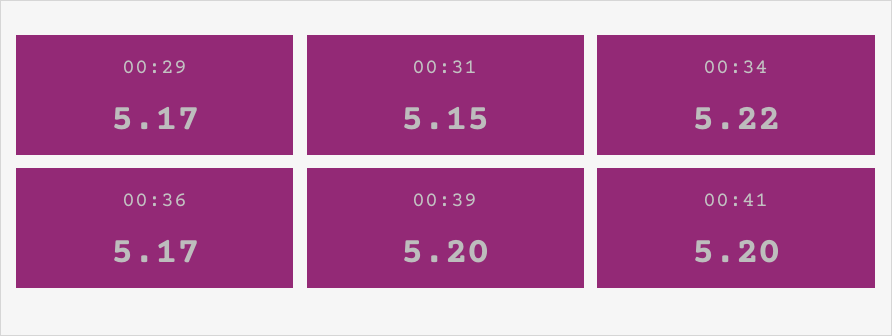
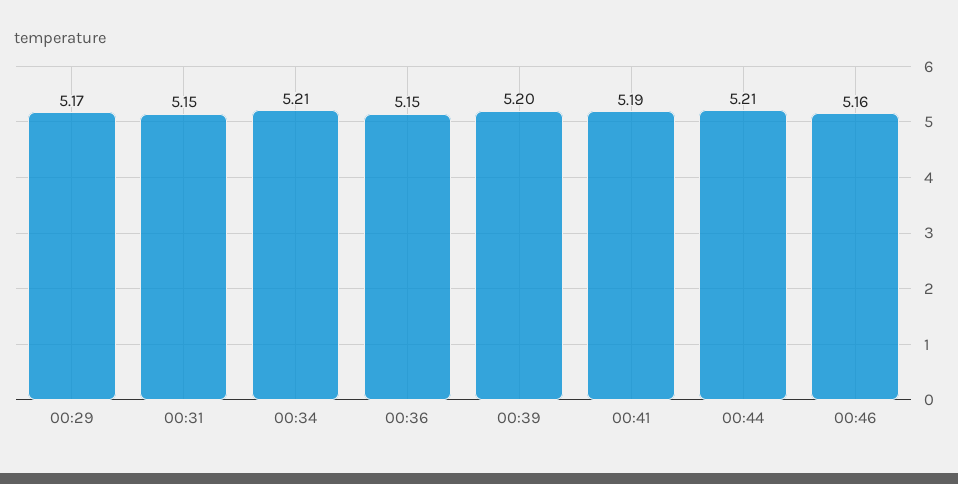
00:34: 5.22 -> 5.21
00:36: 5.17 -> 5.15
00:41: 5.2 -> 5.19
00:44: none -> 5.21
00:46: none -> 5.16

